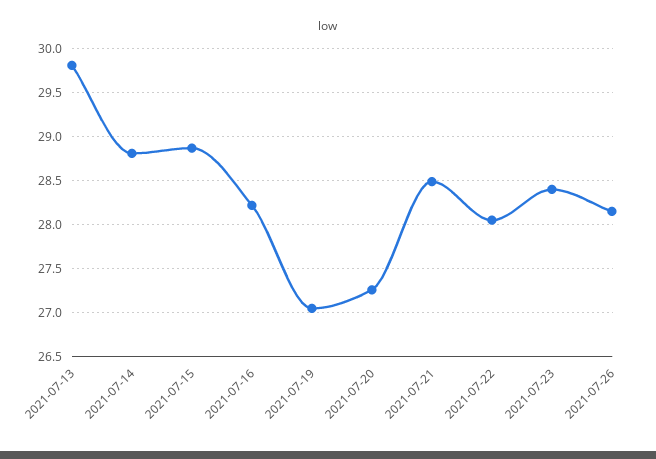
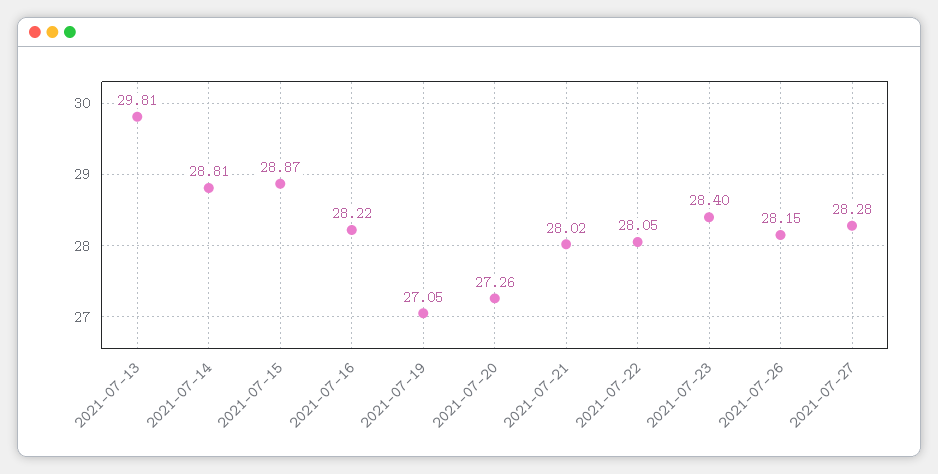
2021-07-21: 28.5 -> 28.02
2021-07-27: none -> 28.28

